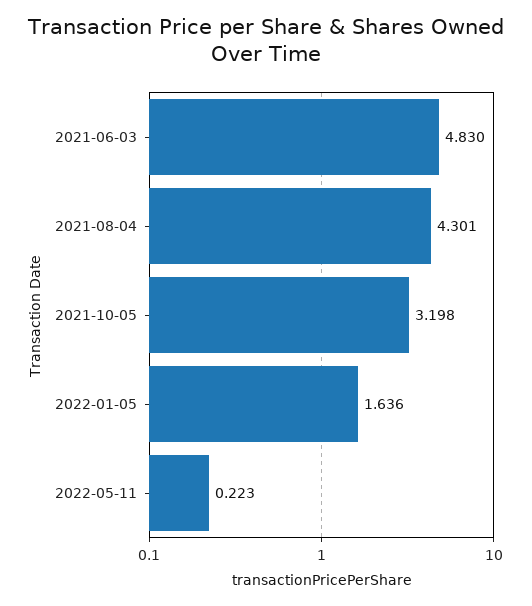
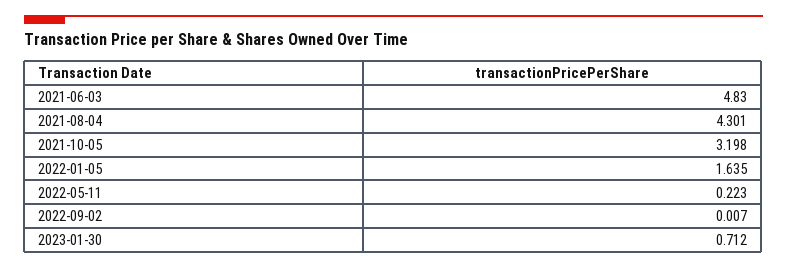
2022-01-05: 1.636 -> 1.635
2022-09-02: none -> 0.007
2023-01-30: none -> 0.712

